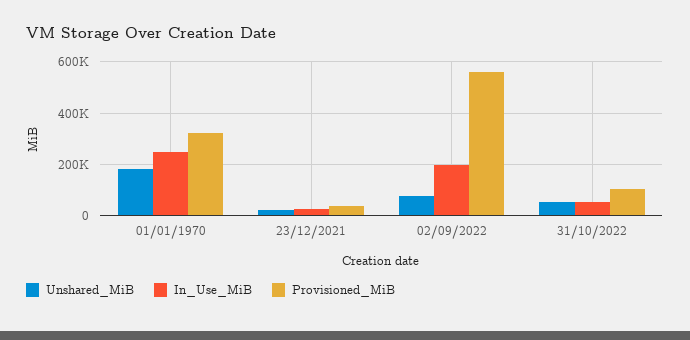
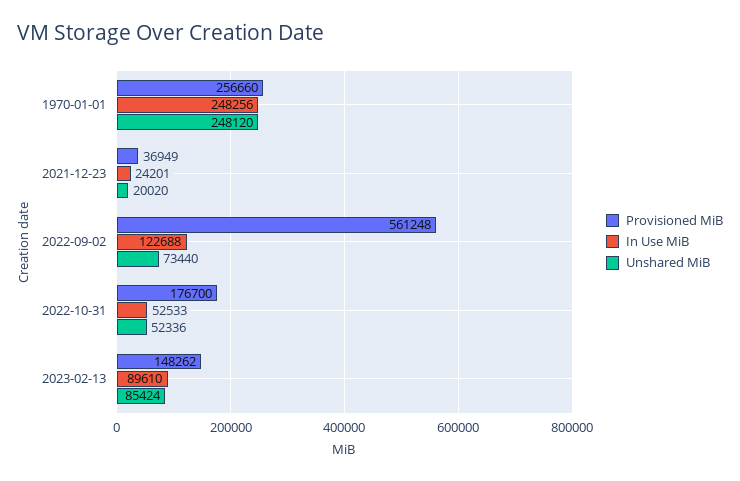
Unshared_MiB, 01/01/1970: 175000 -> 248120
Provisioned_MiB, 01/01/1970: 325000 -> 256660
In_Use_MiB, 02/09/2022: 200000 -> 122688
Provisioned_MiB, 31/10/2022: 100000 -> 176700
Provisioned_MiB, 2023-02-13: none -> 148262
In_Use_MiB, 2023-02-13: none -> 89610
Unshared_MiB, 2023-02-13: none -> 85424

